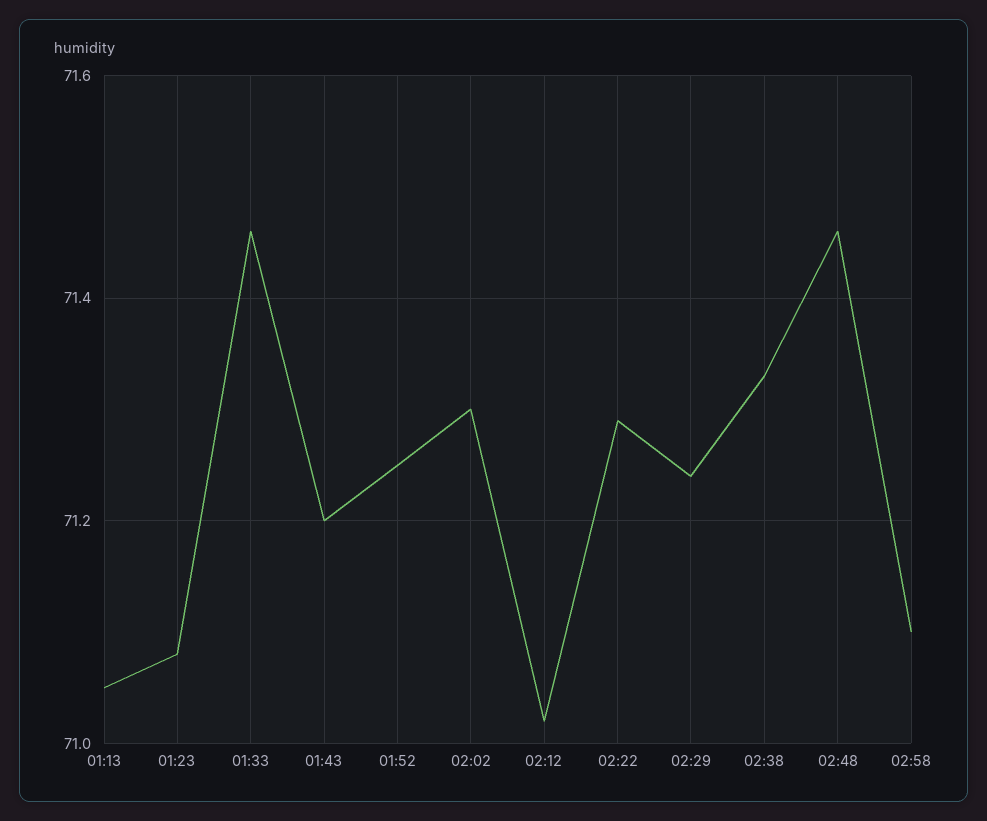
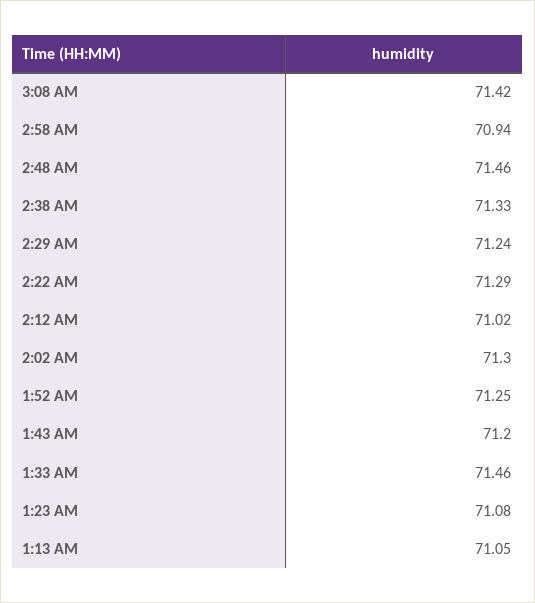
02:58: 71.1 -> 70.94
3:08 AM: none -> 71.42

